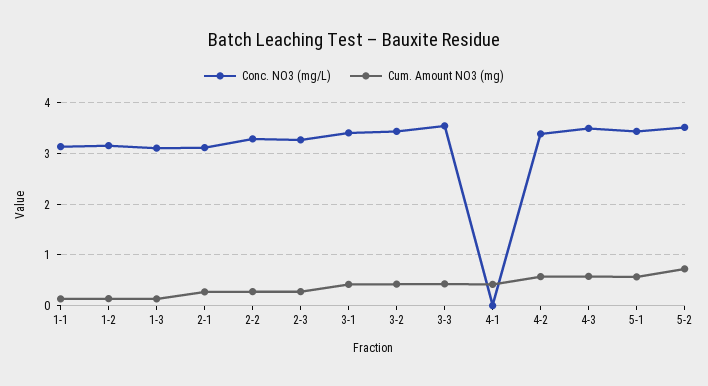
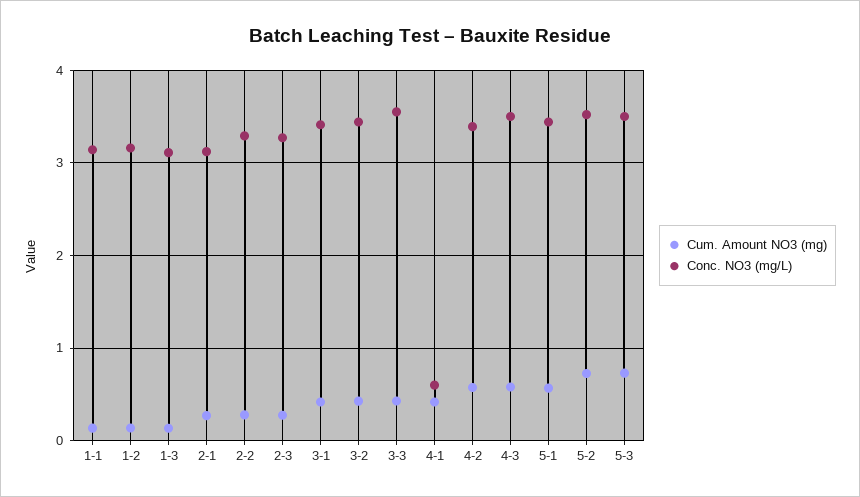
Conc. NO3 (mg/L), 4-1: 0 -> 0.6
Cum. Amount NO3 (mg), 5-3: none -> 0.7
Conc. NO3 (mg/L), 5-3: none -> 3.5

